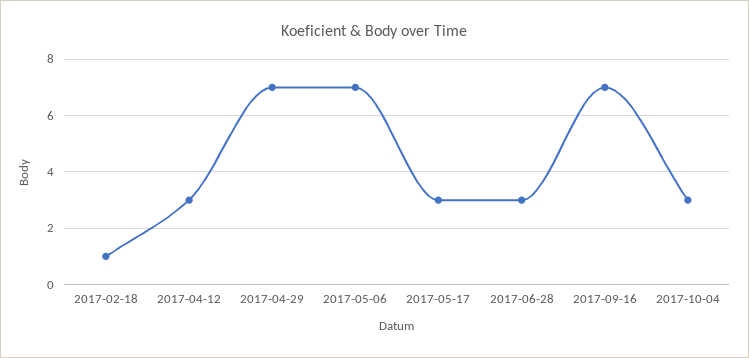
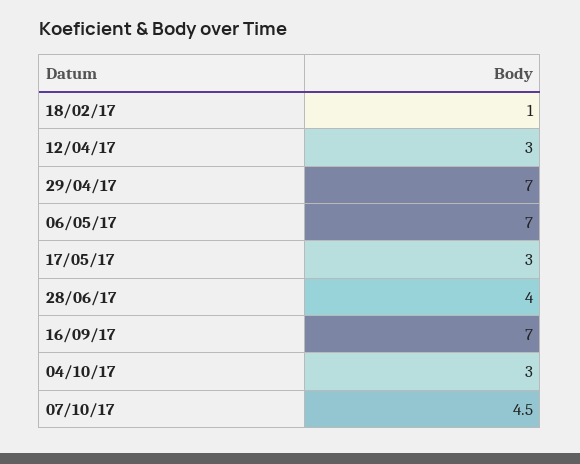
2017-06-28: 3 -> 4
07/10/17: none -> 4.5

